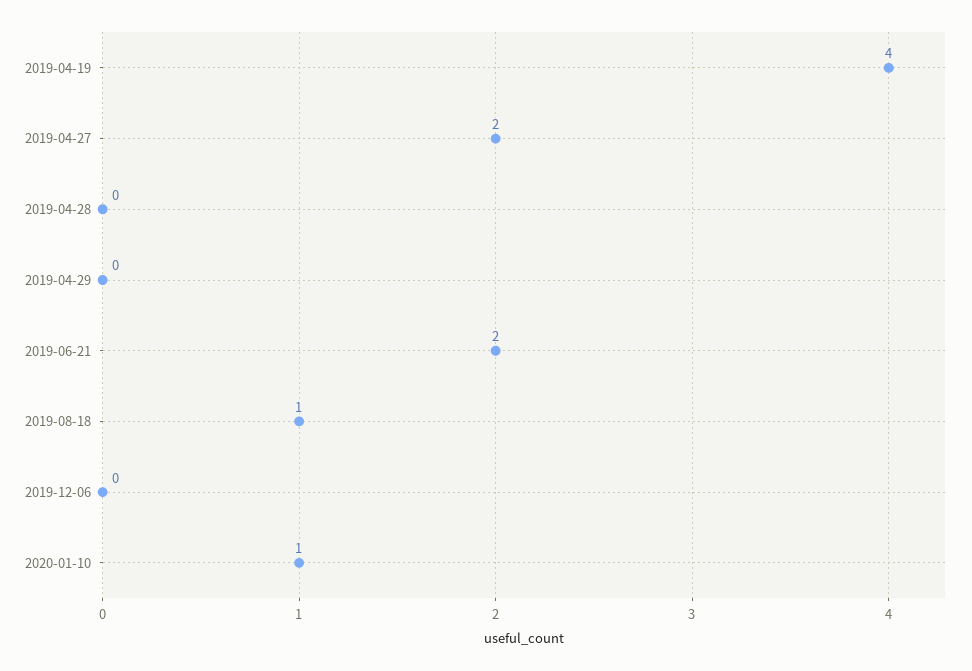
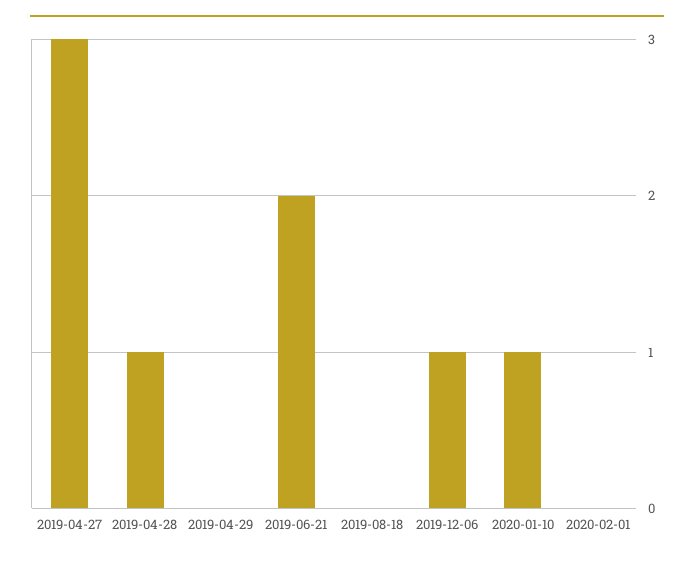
2019-04-19: 4 -> none
2019-04-27: 2 -> 3
2019-04-28: 0 -> 1
2019-08-18: 1 -> 0
2019-12-06: 0 -> 1
2020-02-01: none -> 0

